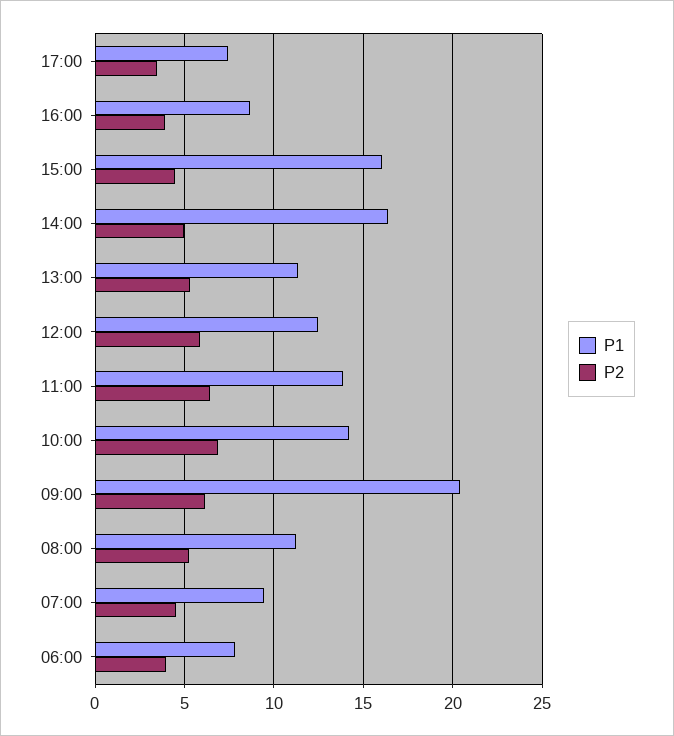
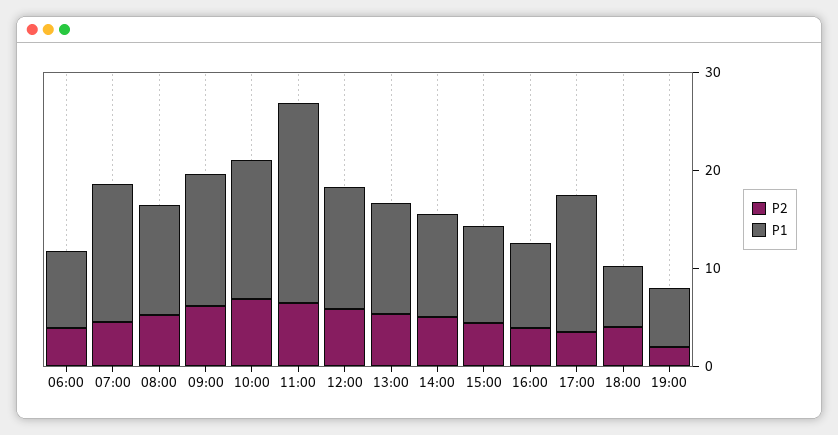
P1, 17:00: 7.5 -> 14
P1, 15:00: 16 -> 10
P1, 14:00: 16.5 -> 10
P1, 11:00: 14 -> 20
P1, 09:00: 20.5 -> 14
P1, 07:00: 9.5 -> 14
P2, 18:00: none -> 4
P1, 18:00: none -> 6
P2, 19:00: none -> 2
P1, 19:00: none -> 6

